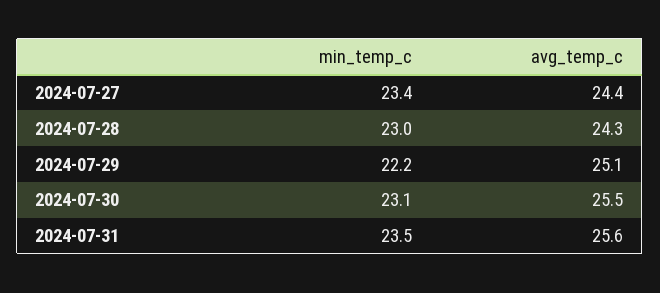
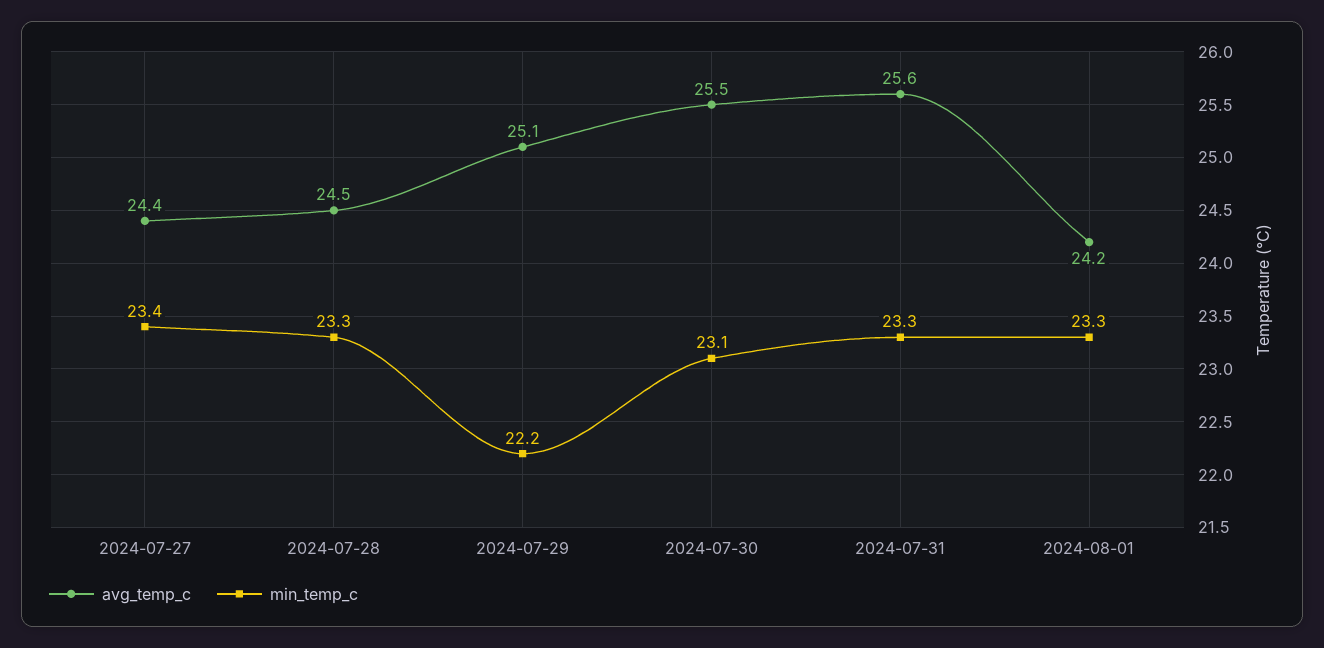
min_temp_c, 2024-07-28: 23 -> 23.3
avg_temp_c, 2024-07-28: 24.3 -> 24.5
min_temp_c, 2024-07-31: 23.5 -> 23.3
avg_temp_c, 2024-08-01: none -> 24.2
min_temp_c, 2024-08-01: none -> 23.3

